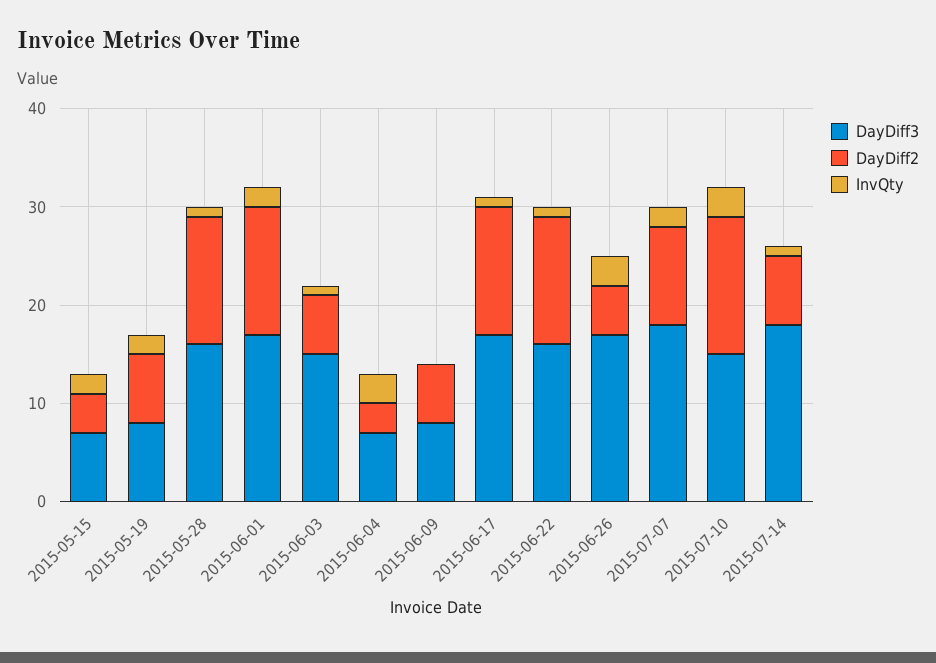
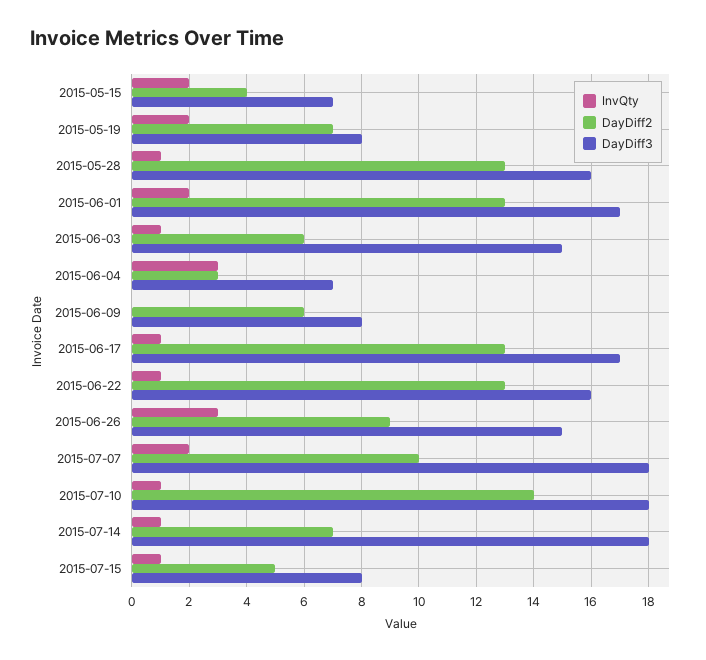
DayDiff3, 2015-06-26: 17 -> 15
DayDiff2, 2015-06-26: 5 -> 9
DayDiff3, 2015-07-10: 15 -> 18
InvQty, 2015-07-10: 3 -> 1
InvQty, 2015-07-15: none -> 1
DayDiff2, 2015-07-15: none -> 5
DayDiff3, 2015-07-15: none -> 8

